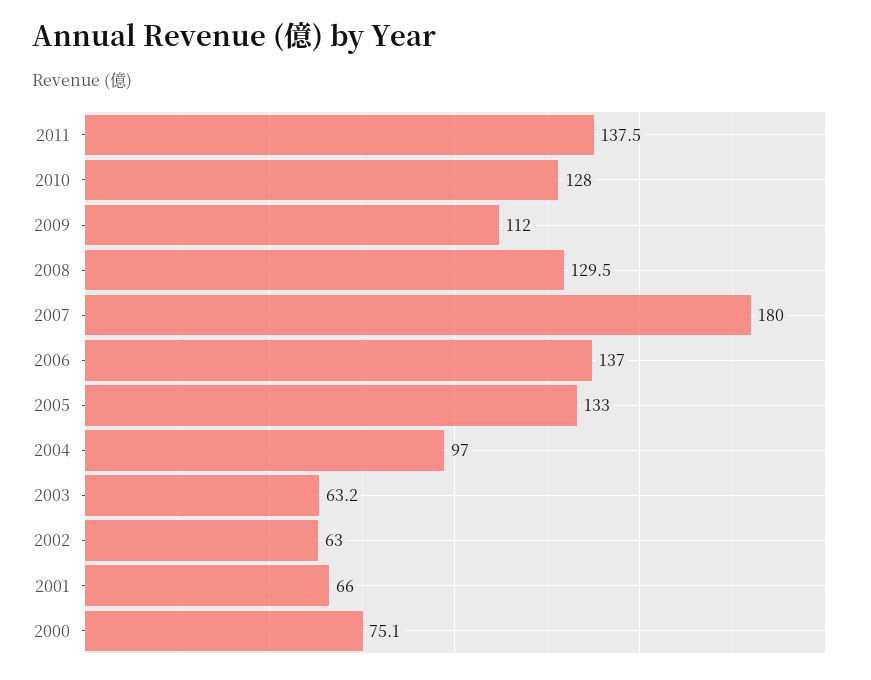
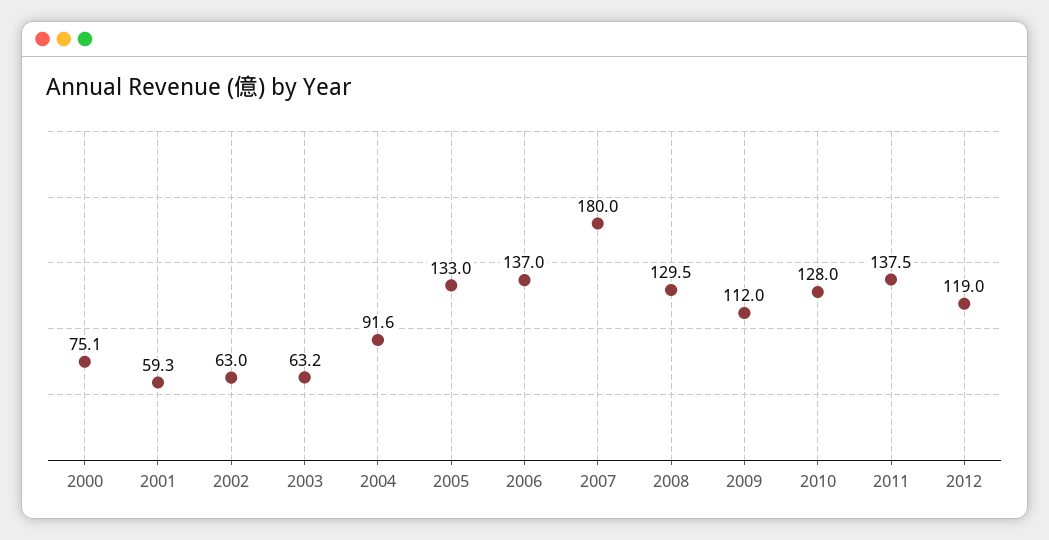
2004: 97 -> 91.6
2001: 66 -> 59.3
2012: none -> 119

